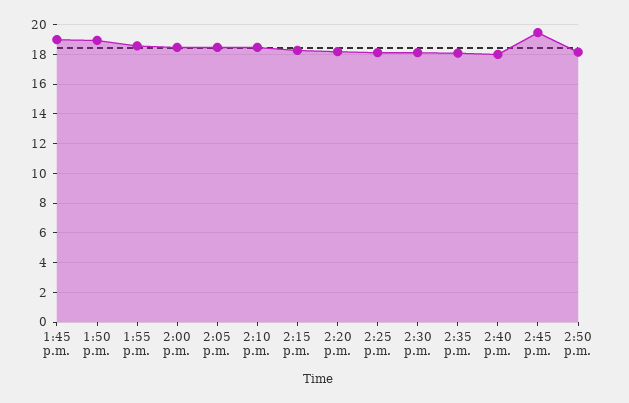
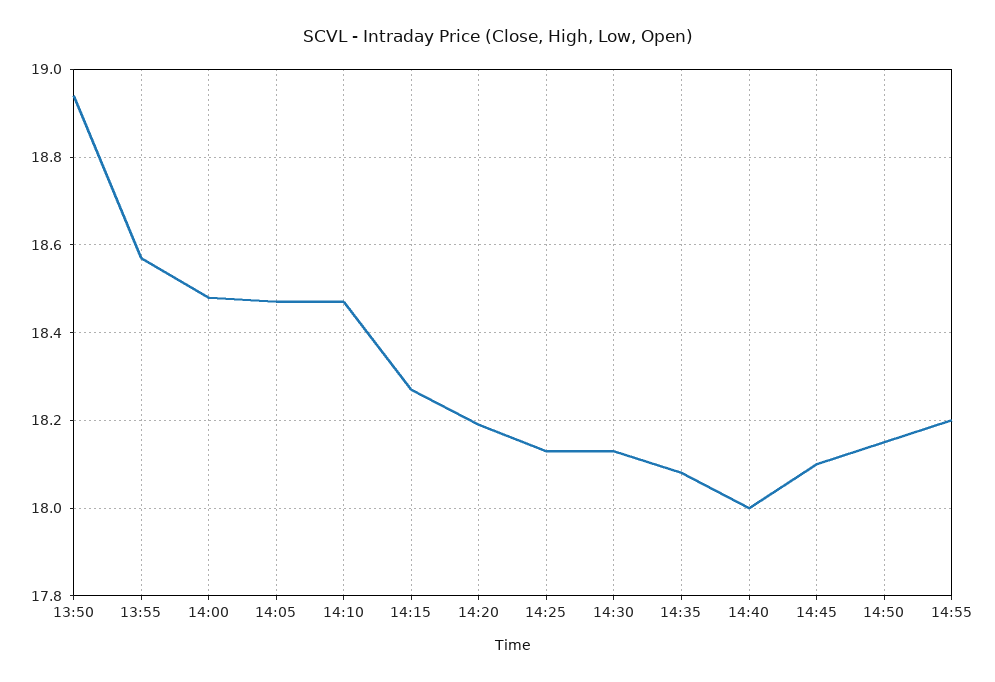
1:45 p.m.: 19 -> none
2:45 p.m.: 19.5 -> 18.1
14:55: none -> 18.2

